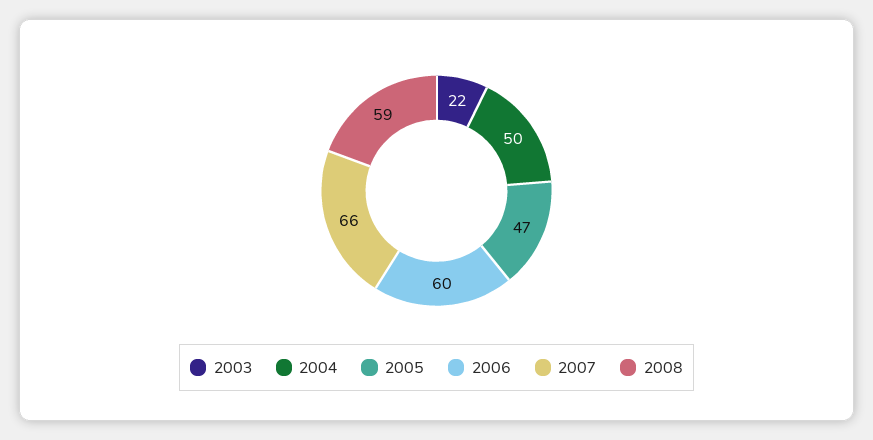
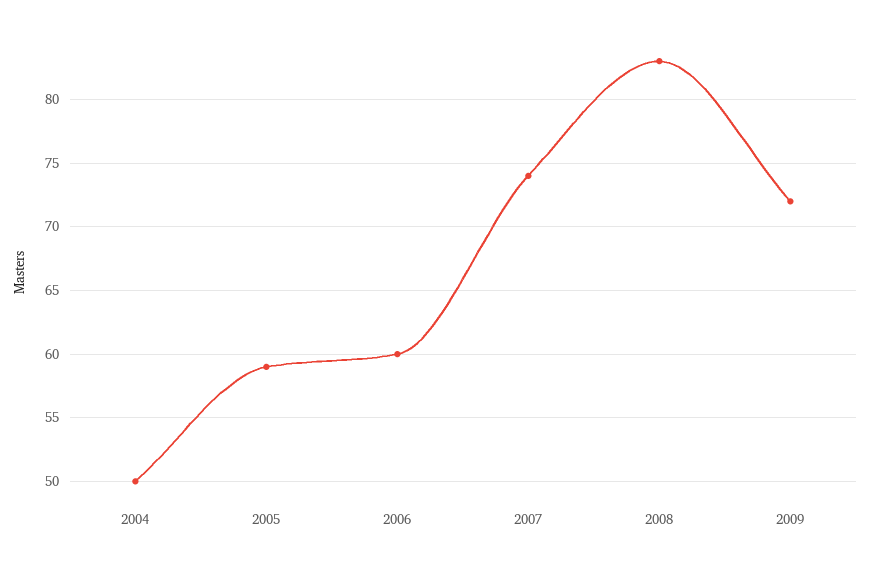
2003: 22 -> none
2005: 47 -> 59
2007: 66 -> 74
2008: 59 -> 83
2009: none -> 72

